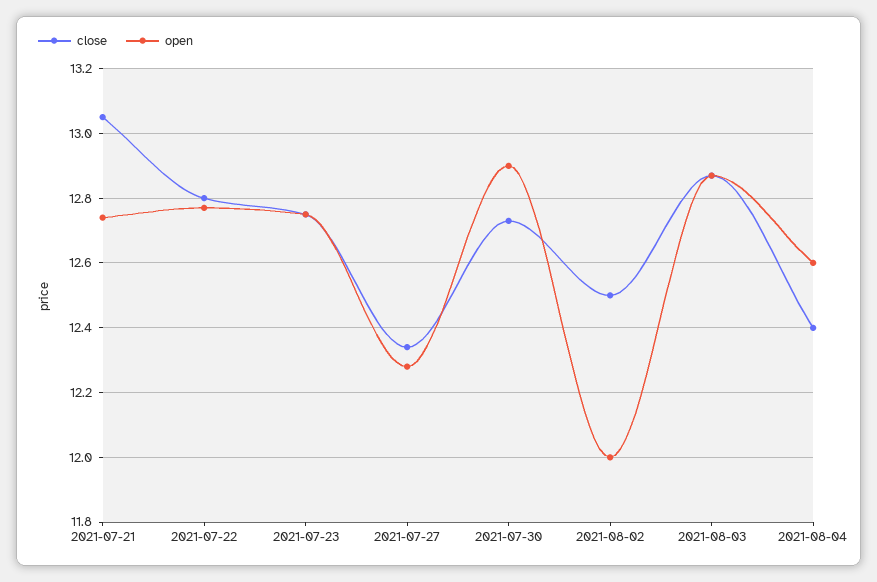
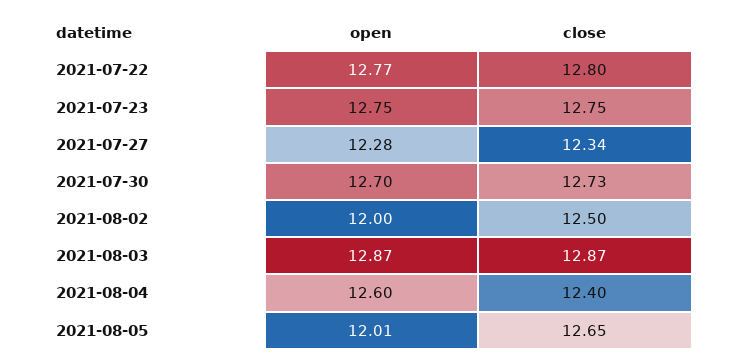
close, 2021-07-21: 13.05 -> none
open, 2021-07-21: 12.75 -> none
open, 2021-07-30: 12.9 -> 12.7
open, 2021-08-05: none -> 12.01
close, 2021-08-05: none -> 12.65

